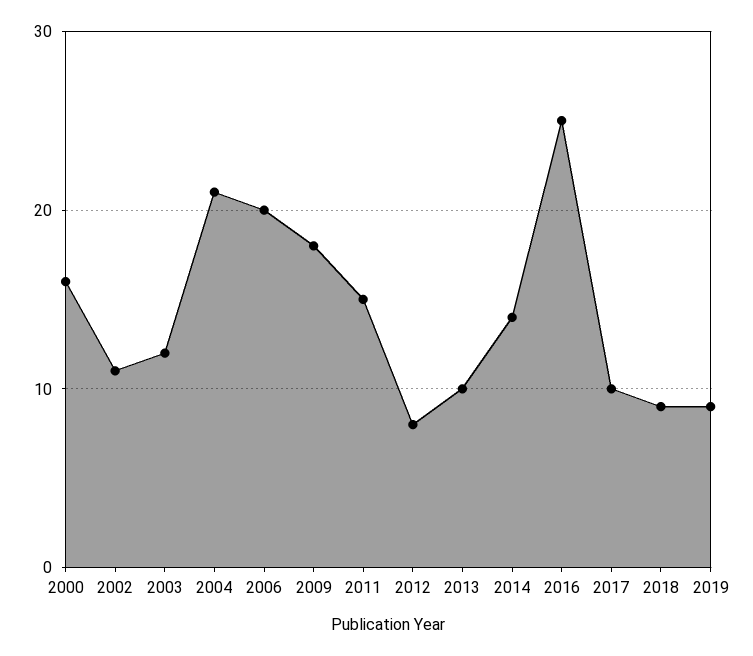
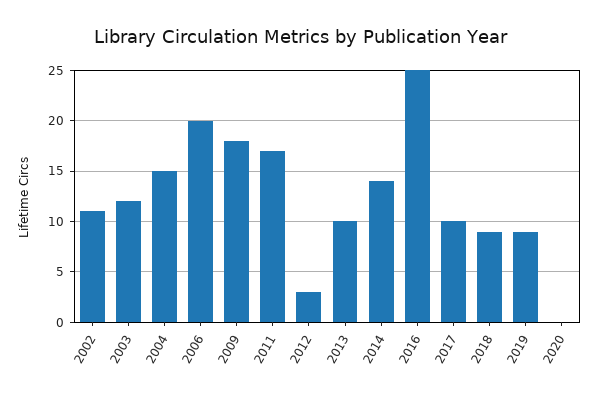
2000: 16 -> none
2004: 21 -> 15
2011: 15 -> 17
2012: 8 -> 3
2020: none -> 0

